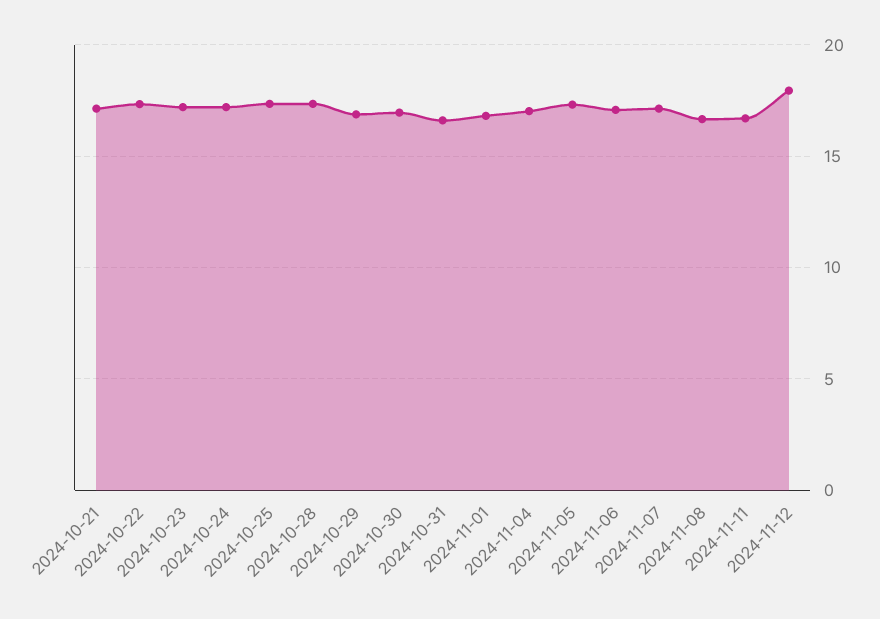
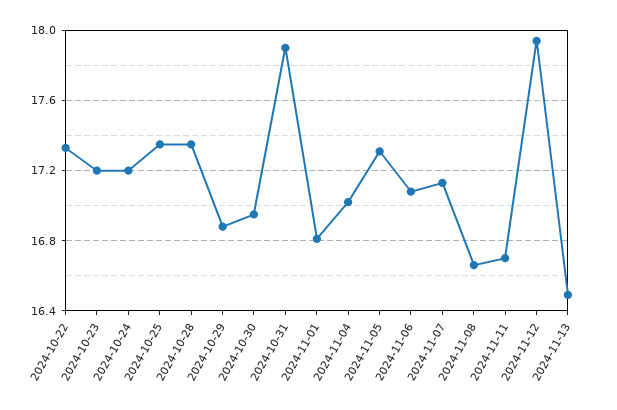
2024-10-21: 17 -> none
2024-10-31: 16.5 -> 17.9
2024-11-13: none -> 16.5

